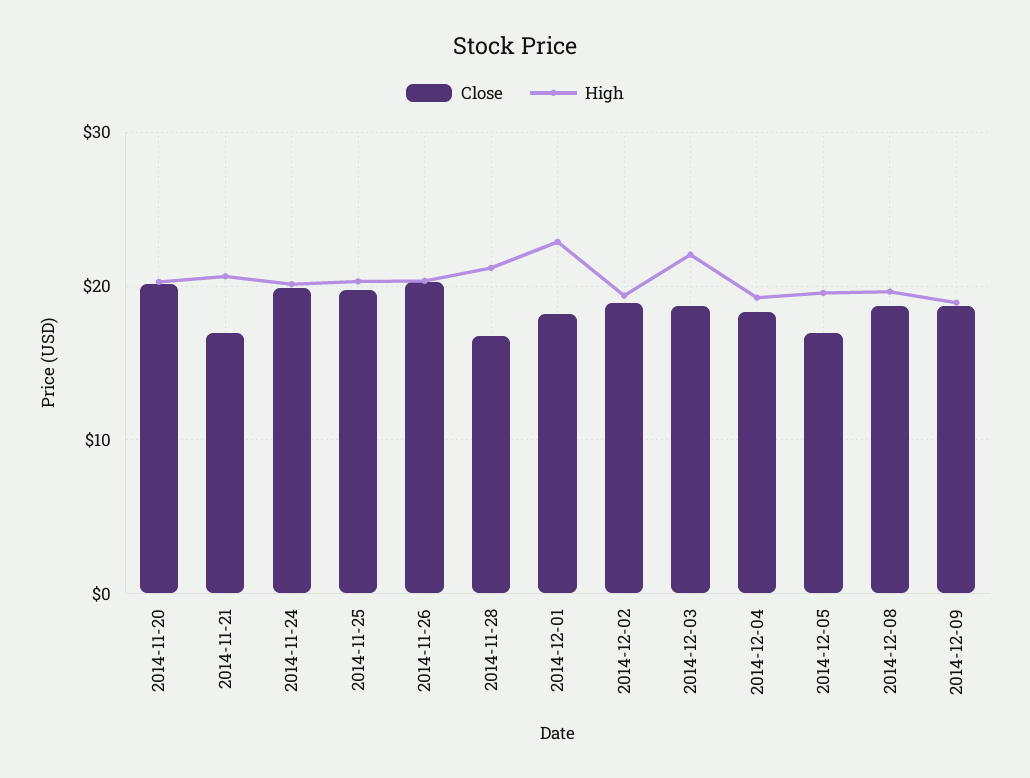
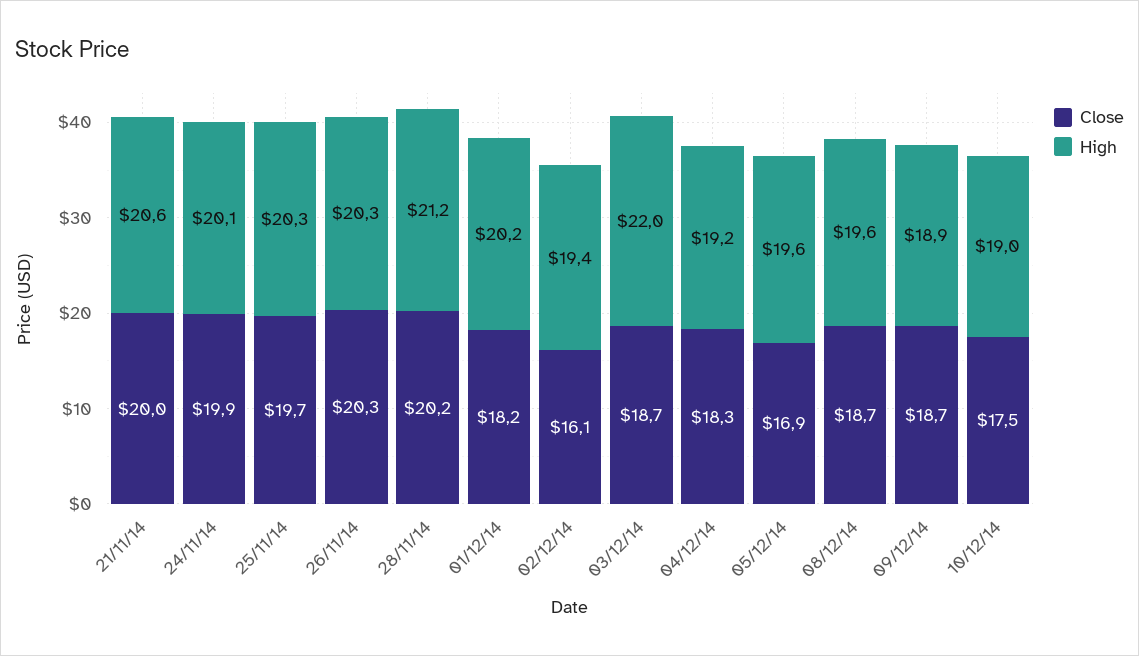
Close, 2014-11-20: 20 -> none
High, 2014-11-20: 20 -> none
Close, 2014-11-21: 17 -> 20
Close, 2014-11-28: 17 -> 20.2
High, 2014-12-01: 23 -> 20.2
Close, 2014-12-02: 19 -> 16.1
Close, 10/12/14: none -> 17.5
High, 10/12/14: none -> 19

